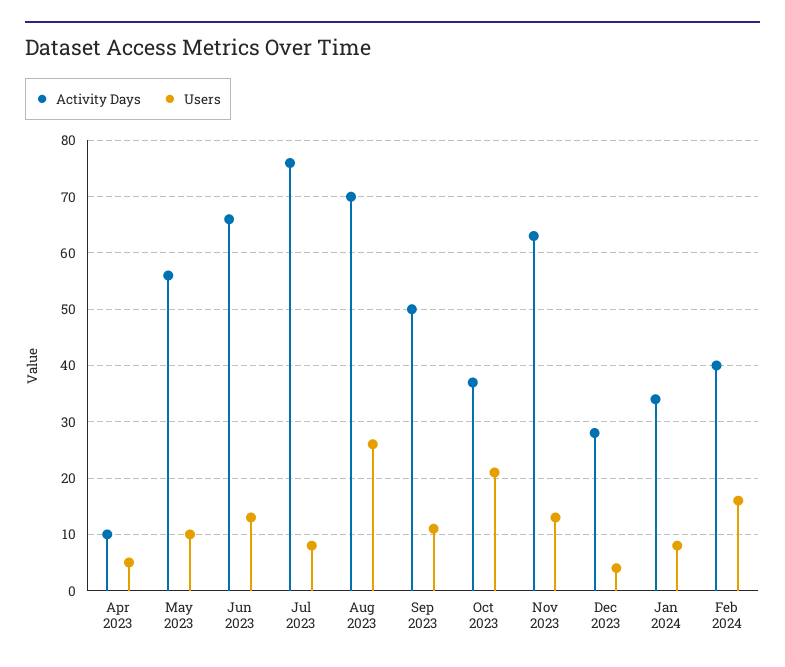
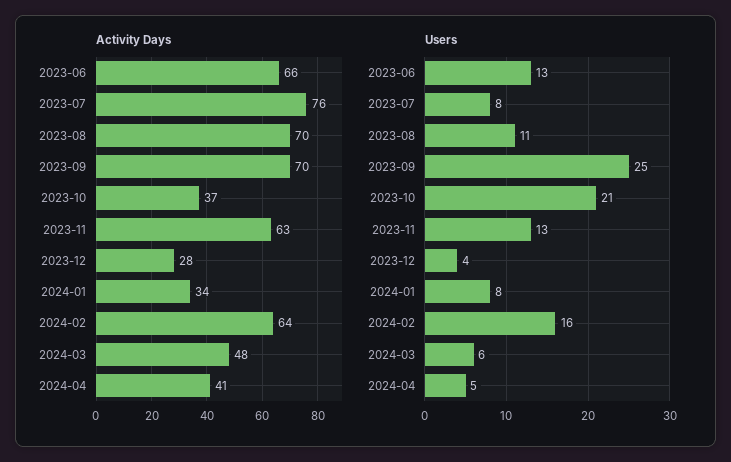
Activity Days, Apr 2023: 10 -> none
Users, Apr 2023: 5 -> none
Activity Days, May 2023: 55 -> none
Users, May 2023: 10 -> none
Users, Aug 2023: 25 -> 11
Activity Days, Sep 2023: 50 -> 70
Users, Sep 2023: 10 -> 25
Activity Days, Feb 2024: 40 -> 64
Activity Days, 2024-03: none -> 48
Activity Days, 2024-04: none -> 41
Users, 2024-03: none -> 6
Users, 2024-04: none -> 5

